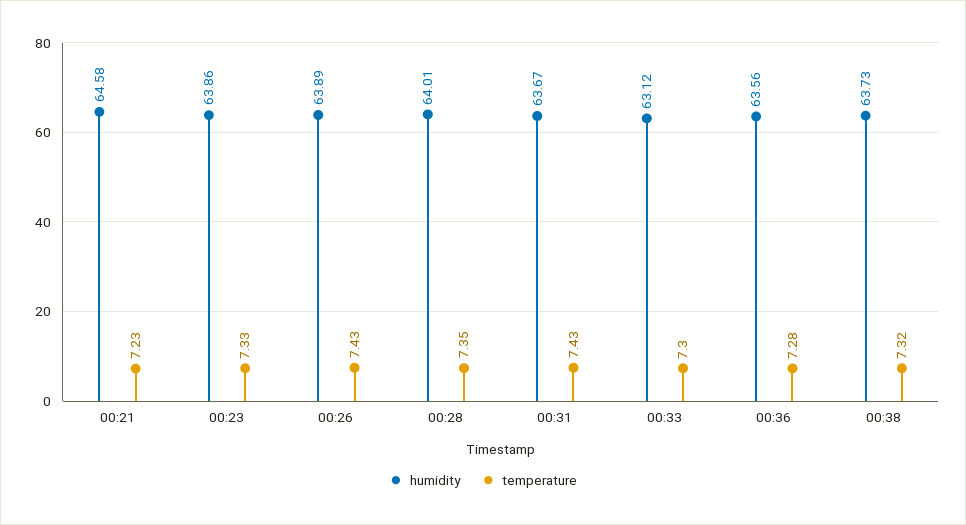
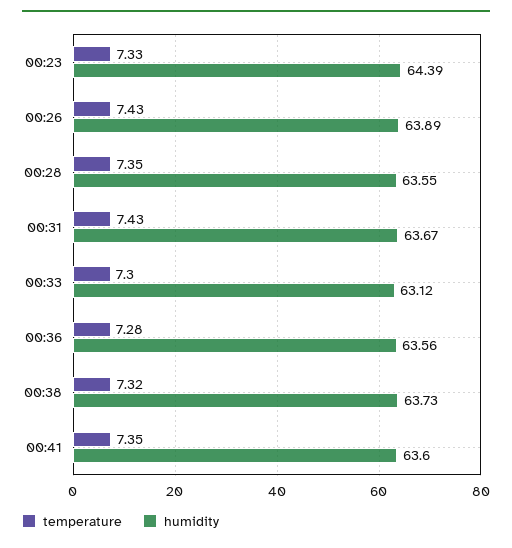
humidity, 00:21: 64.58 -> none
temperature, 00:21: 7.23 -> none
humidity, 00:23: 63.86 -> 64.39
humidity, 00:28: 64.01 -> 63.55
temperature, 00:41: none -> 7.35
humidity, 00:41: none -> 63.6

